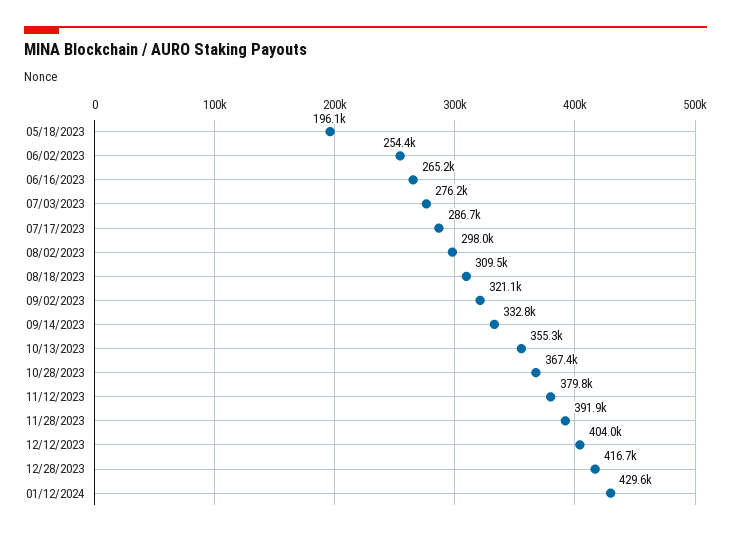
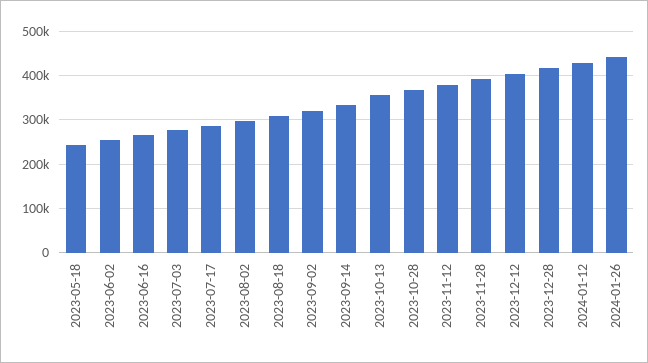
05/18/2023: 196100 -> 240000
2024-01-26: none -> 440000

